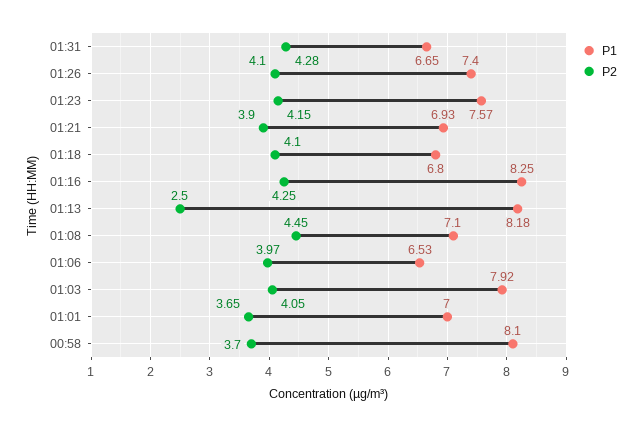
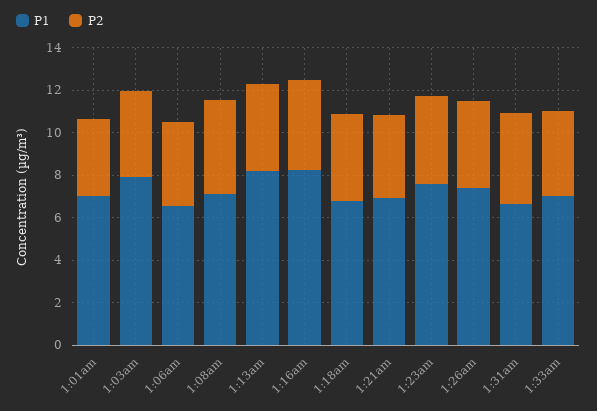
P2, 01:13: 2.5 -> 4
P1, 00:58: 8.1 -> none
P2, 00:58: 3.7 -> none
P1, 1:33am: none -> 7
P2, 1:33am: none -> 4

